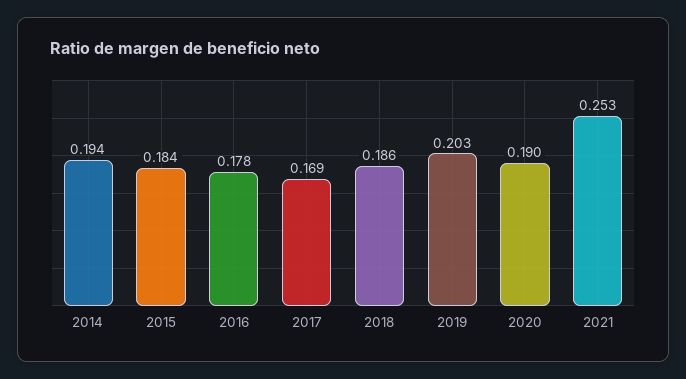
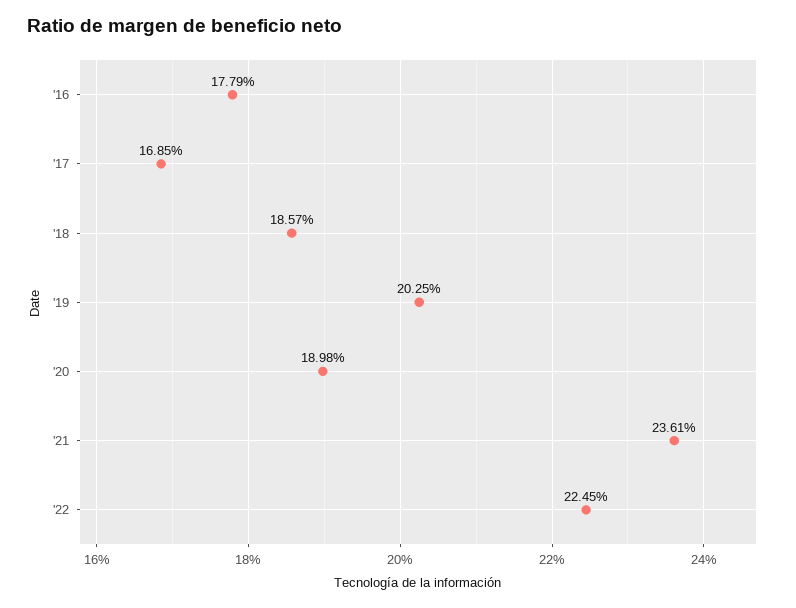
2014: 0.194 -> none
2015: 0.184 -> none
2021: 0.253 -> 0.2361
'22: none -> 0.2245

